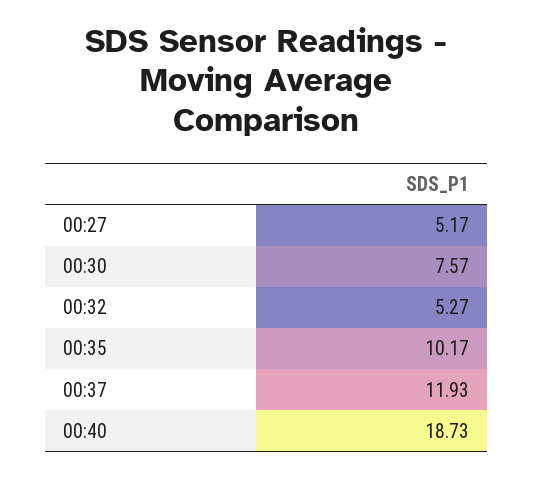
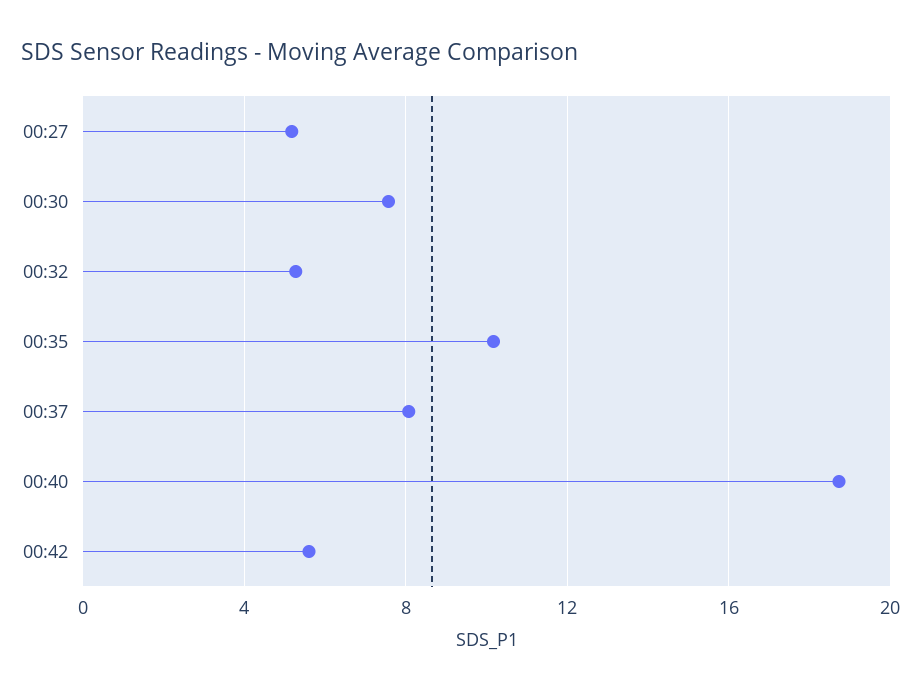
00:37: 11.93 -> 8
00:42: none -> 5.5

